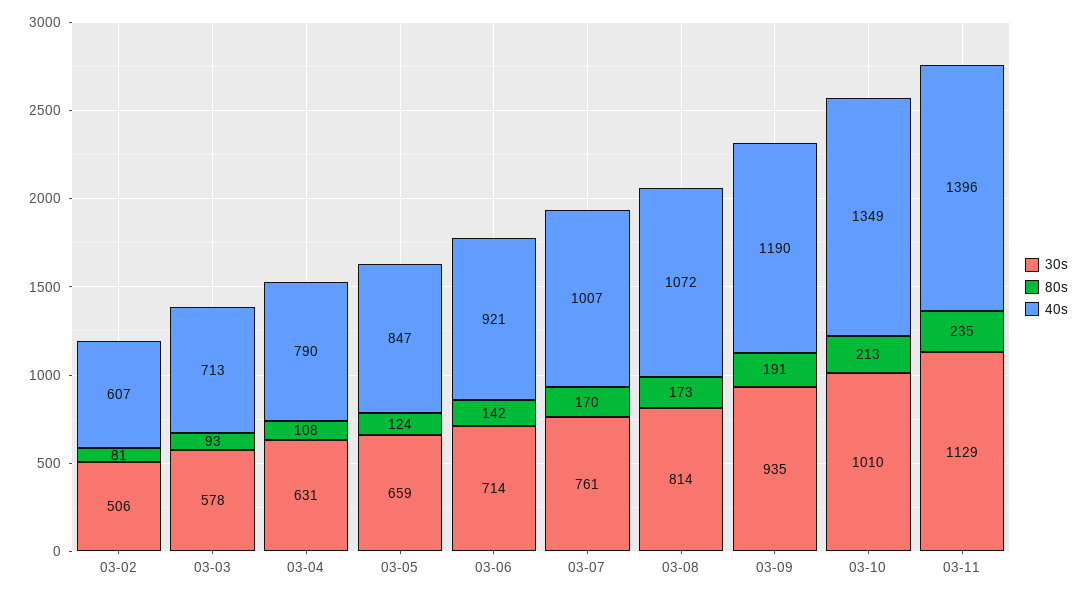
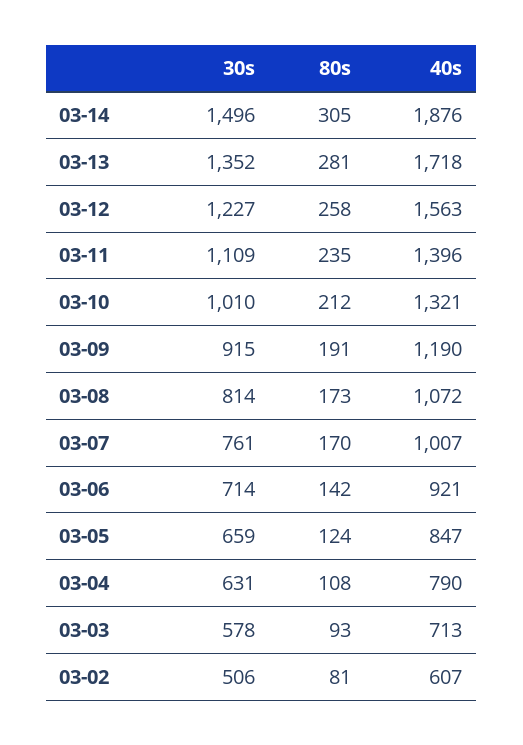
30s, 03-09: 935 -> 915
80s, 03-10: 213 -> 212
40s, 03-10: 1349 -> 1321
30s, 03-11: 1129 -> 1109
30s, 03-14: none -> 1496
80s, 03-14: none -> 305
40s, 03-14: none -> 1876
30s, 03-13: none -> 1352
80s, 03-13: none -> 281
40s, 03-13: none -> 1718
30s, 03-12: none -> 1227
80s, 03-12: none -> 258
40s, 03-12: none -> 1563

